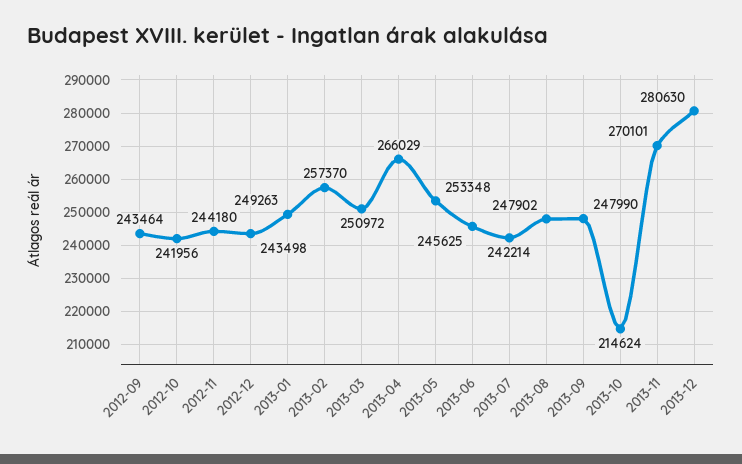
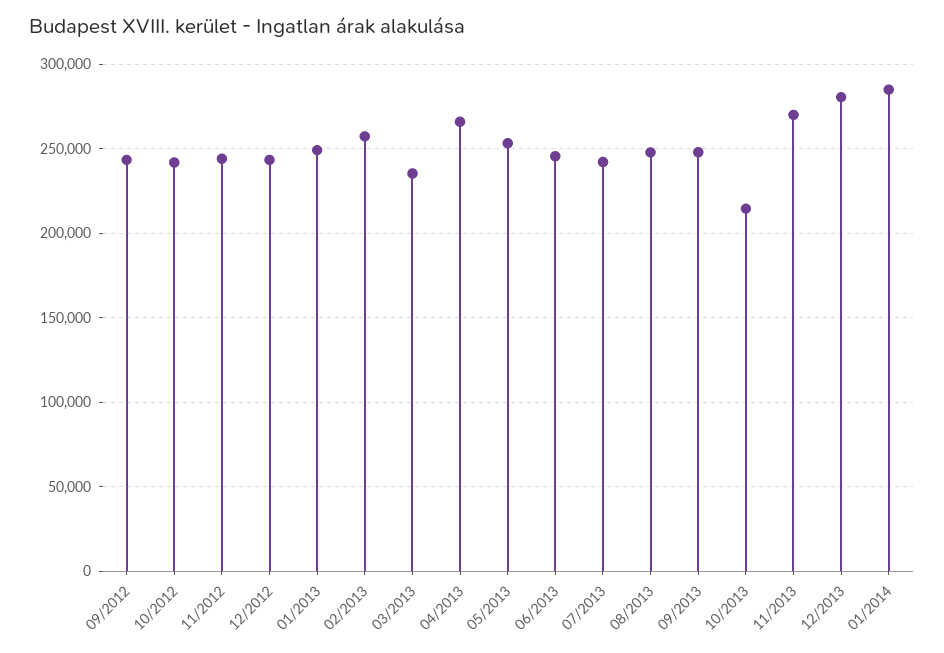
2013-03: 250972 -> 235000
01/2014: none -> 285000

